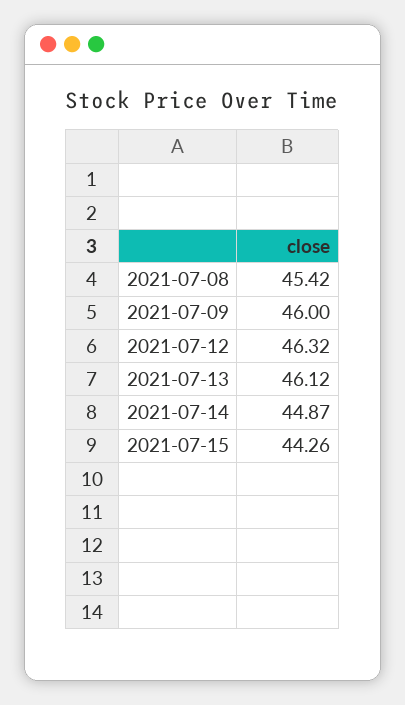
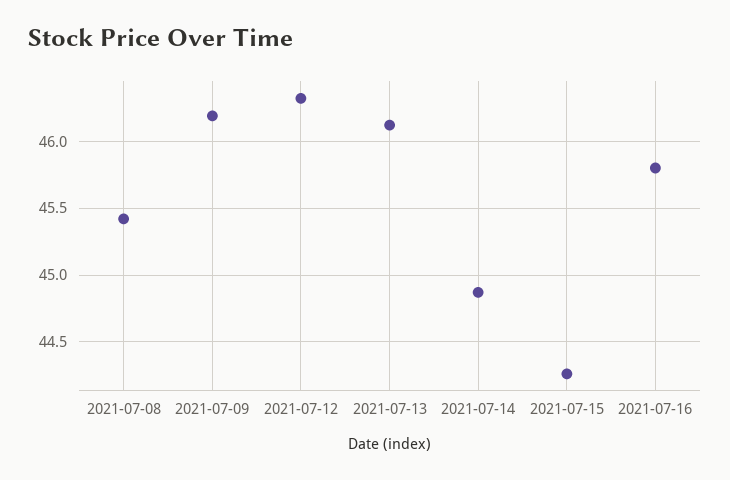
2021-07-09: 46 -> 46.2
2021-07-16: none -> 45.8

